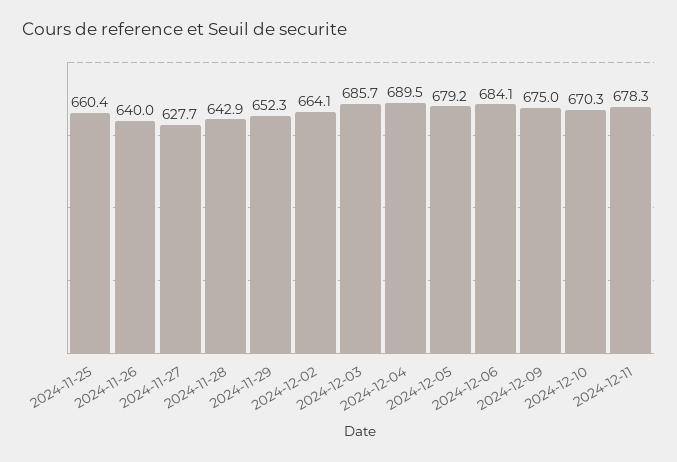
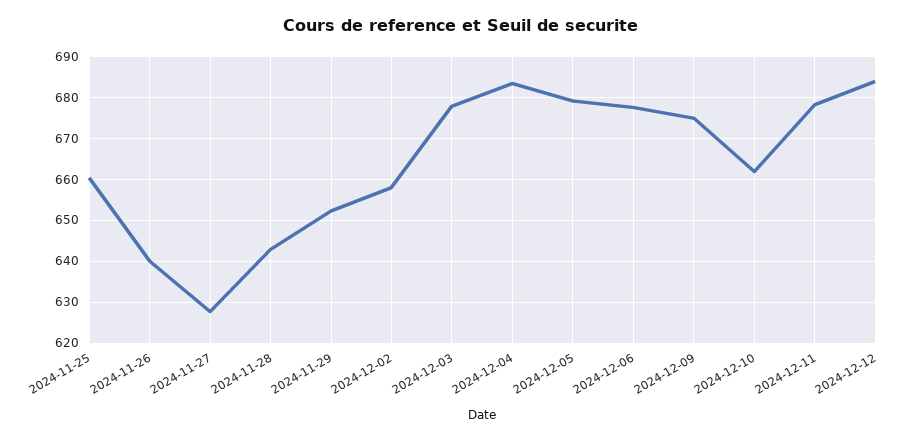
2024-12-02: 664.1 -> 658
2024-12-03: 685.7 -> 678
2024-12-04: 689.5 -> 684
2024-12-06: 684.1 -> 678
2024-12-10: 670.3 -> 662
2024-12-12: none -> 684

